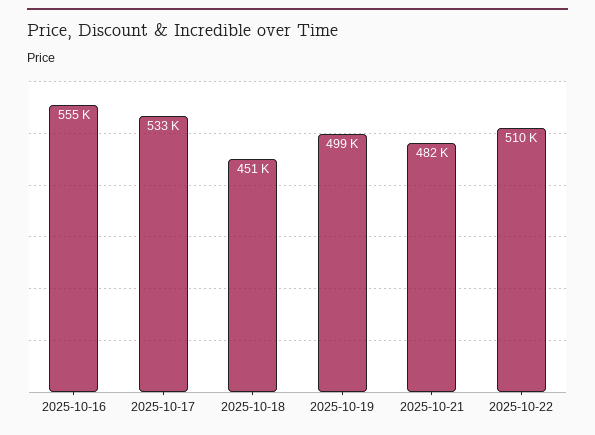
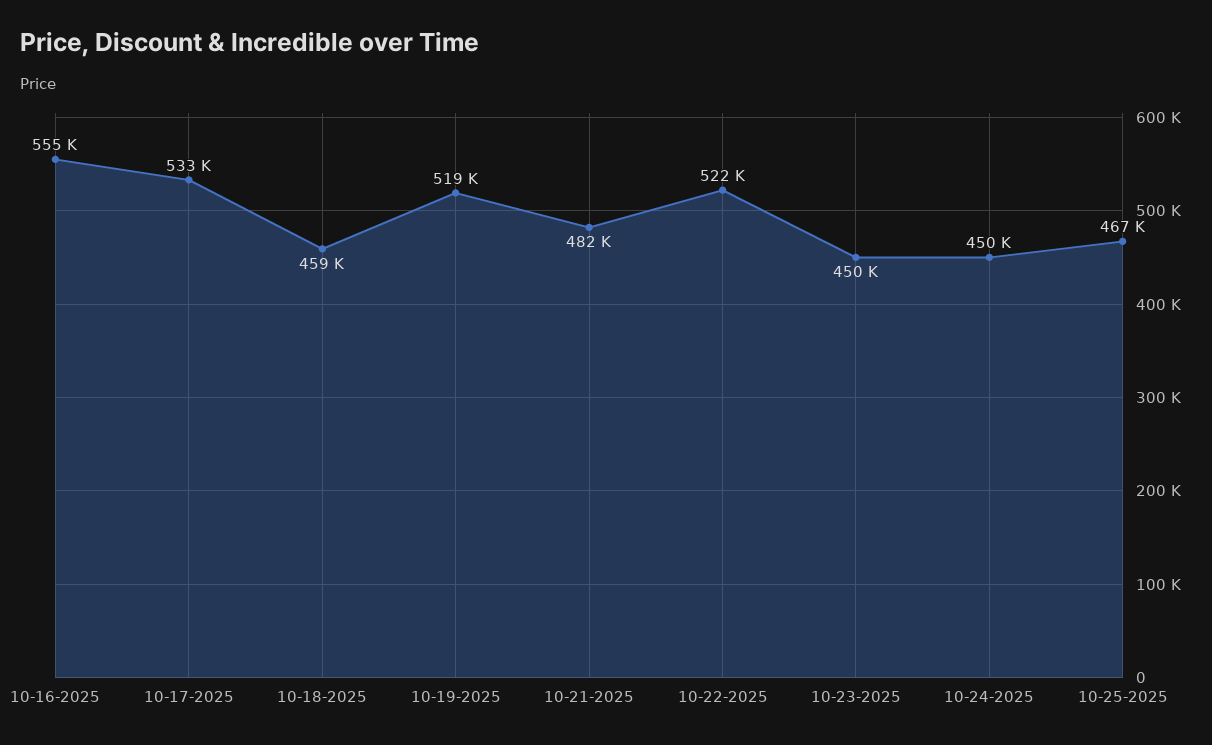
2025-10-18: 451000 -> 459000
2025-10-19: 499000 -> 519000
2025-10-22: 510000 -> 522000
10-23-2025: none -> 450000
10-24-2025: none -> 450000
10-25-2025: none -> 467000

